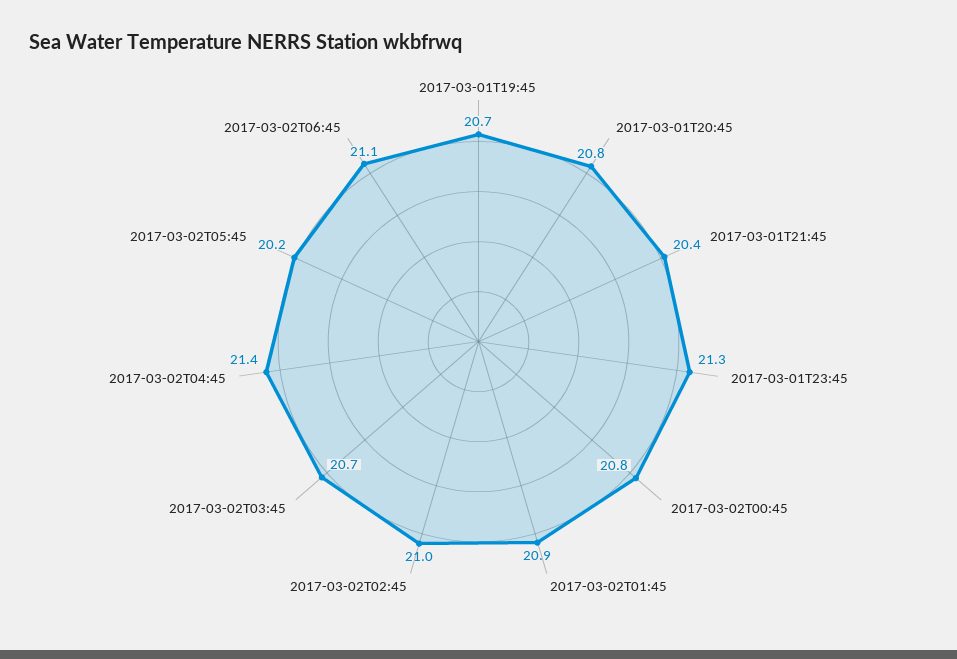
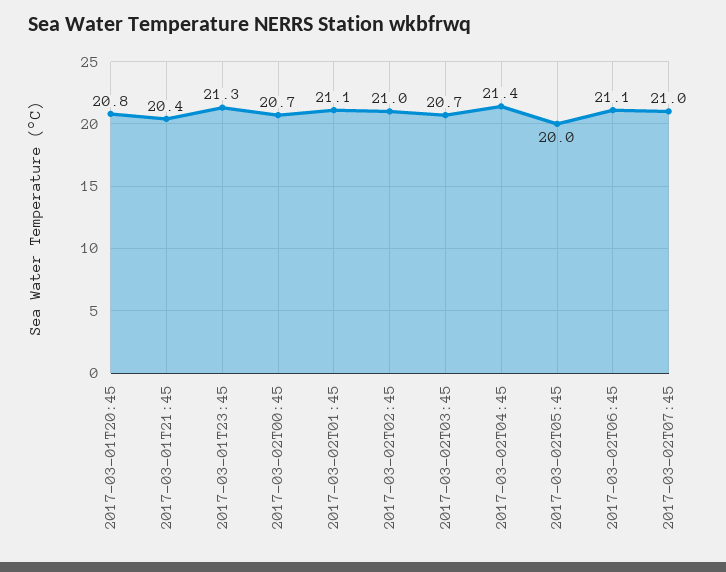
2017-03-01T19:45: 20.7 -> none
2017-03-02T00:45: 20.8 -> 20.7
2017-03-02T01:45: 20.9 -> 21.1
2017-03-02T05:45: 20.2 -> 20
2017-03-02T07:45: none -> 21

